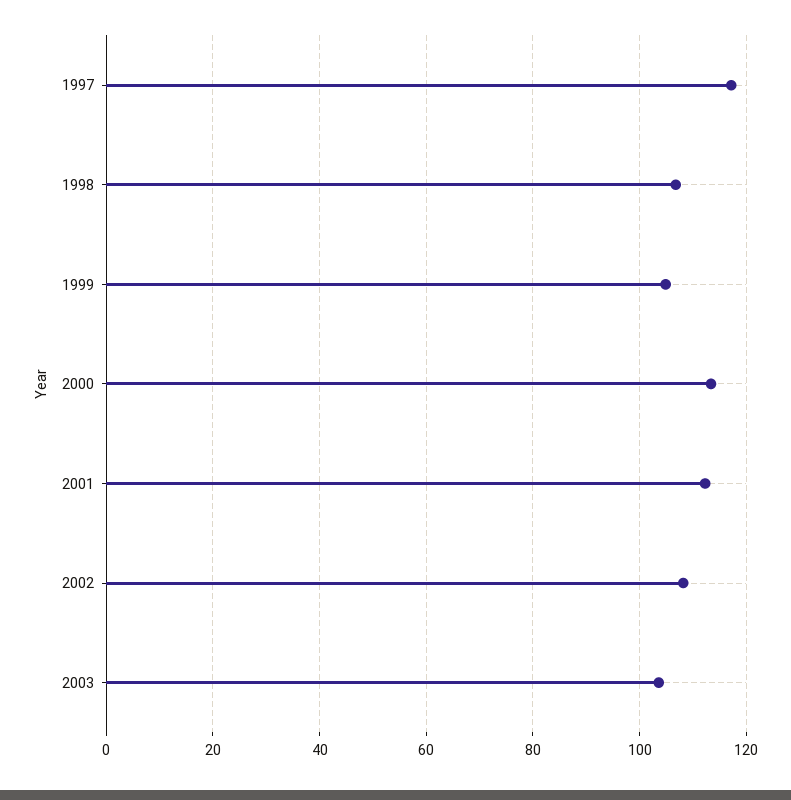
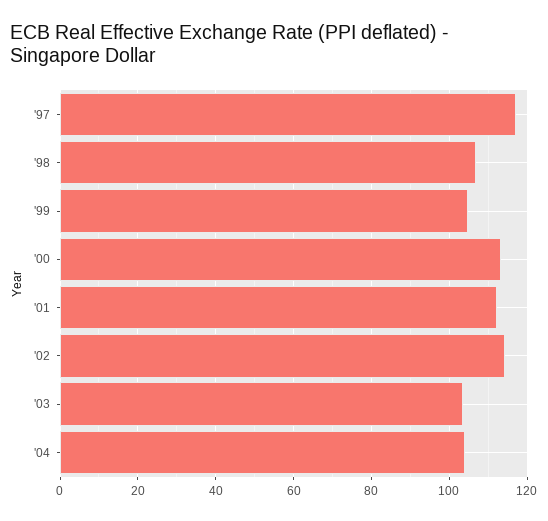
2002: 108 -> 114
'04: none -> 104

